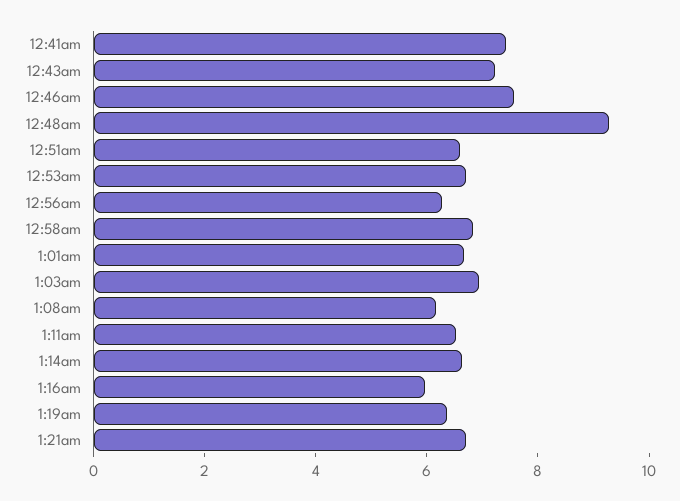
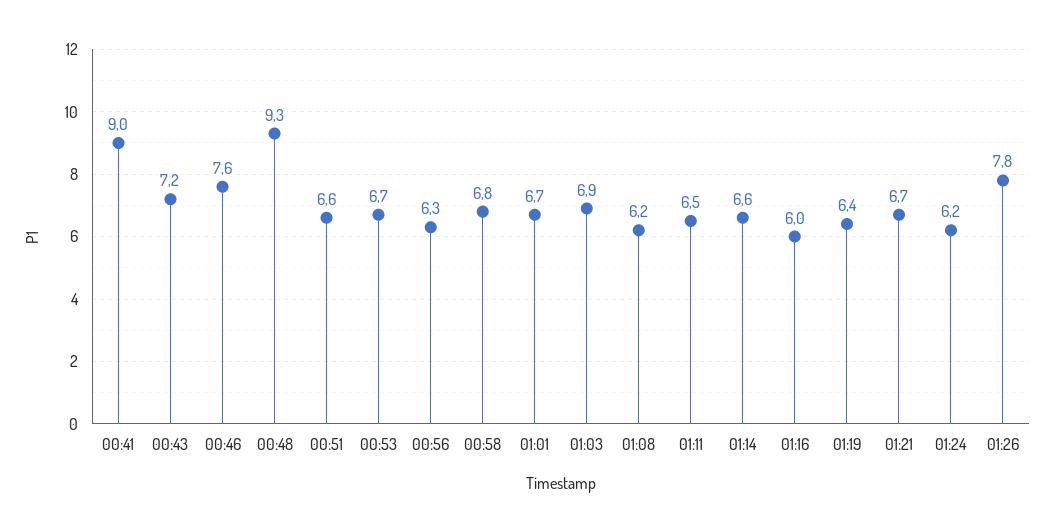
12:41am: 7.5 -> 9
01:24: none -> 6.2
01:26: none -> 7.8

